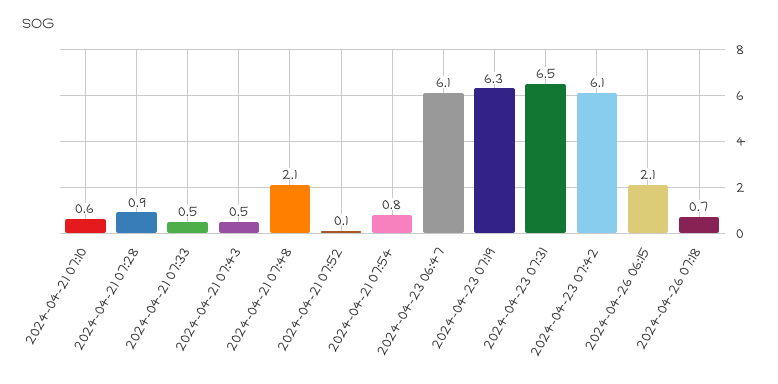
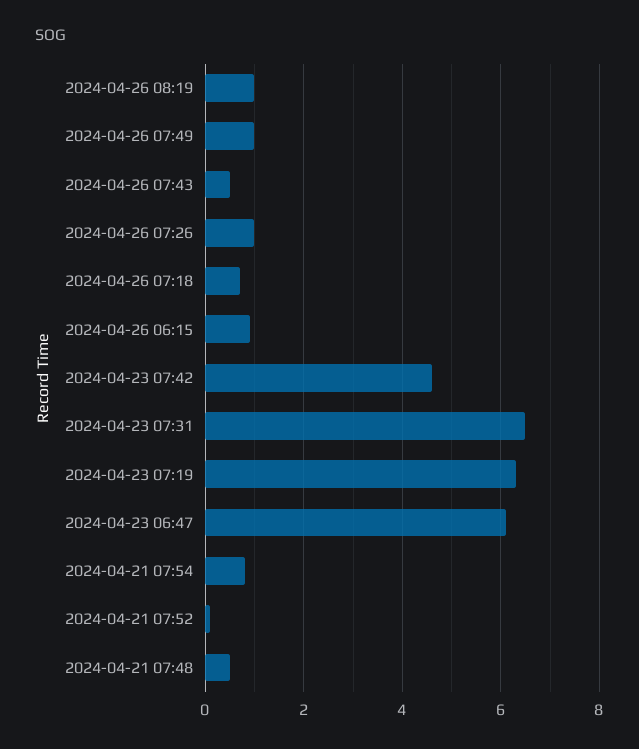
2024-04-21 07:10: 0.6 -> none
2024-04-21 07:28: 0.9 -> none
2024-04-21 07:33: 0.5 -> none
2024-04-21 07:43: 0.5 -> none
2024-04-21 07:48: 2.1 -> 0.5
2024-04-23 07:42: 6.1 -> 4.5
2024-04-26 06:15: 2.1 -> 1
2024-04-26 08:19: none -> 1
2024-04-26 07:49: none -> 1
2024-04-26 07:43: none -> 0.5
2024-04-26 07:26: none -> 1

